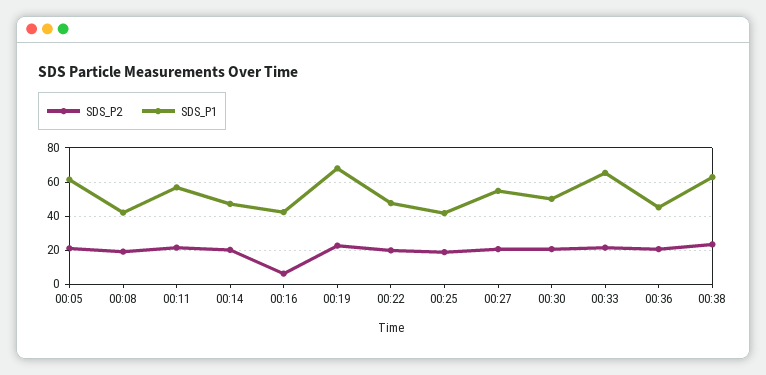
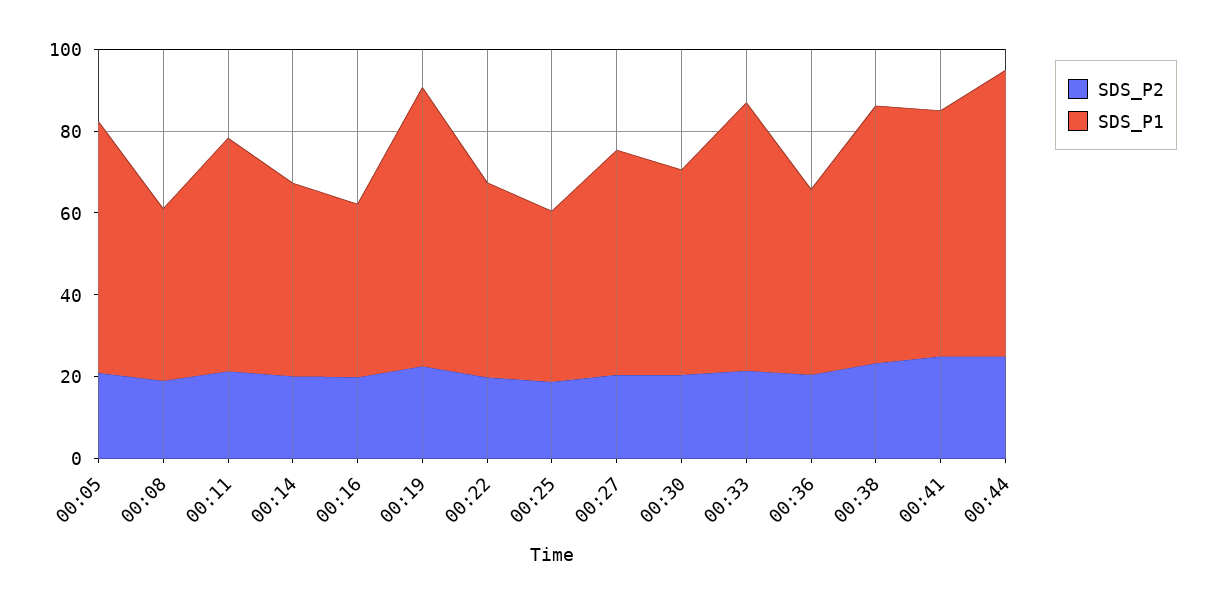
SDS_P2, 00:16: 5 -> 20
SDS_P2, 00:41: none -> 25
SDS_P1, 00:41: none -> 60
SDS_P2, 00:44: none -> 25
SDS_P1, 00:44: none -> 70

